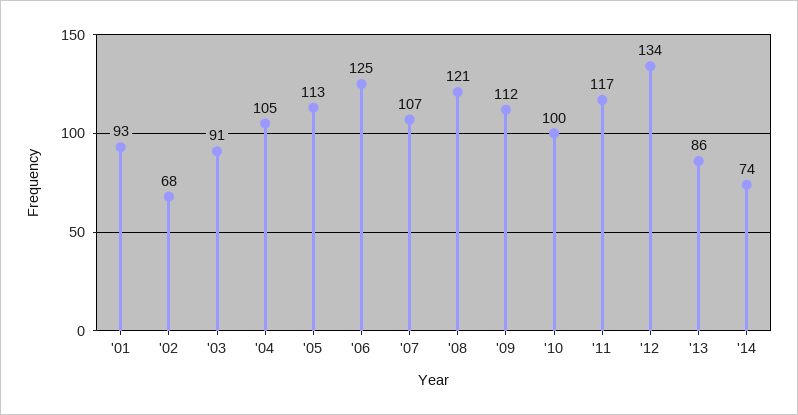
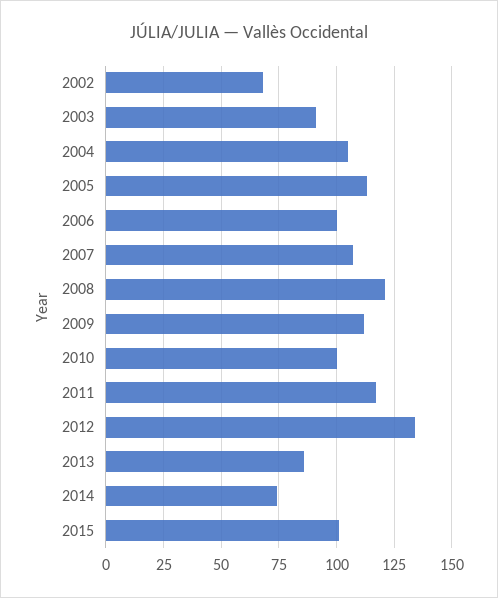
'01: 93 -> none
'06: 125 -> 100
2015: none -> 100

